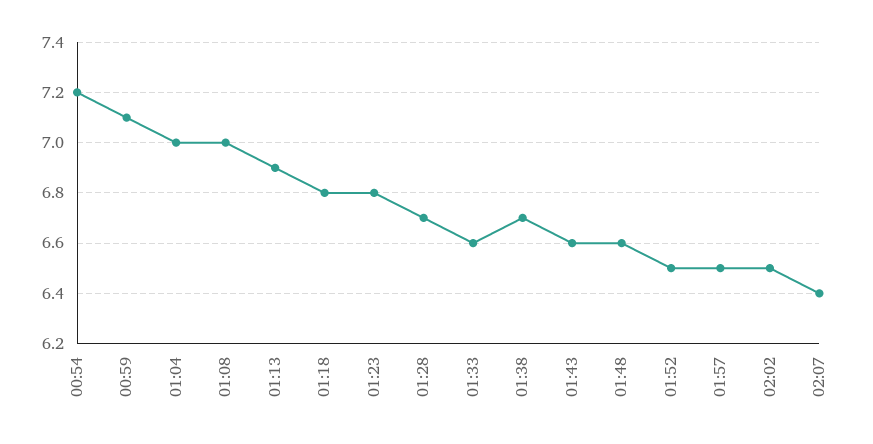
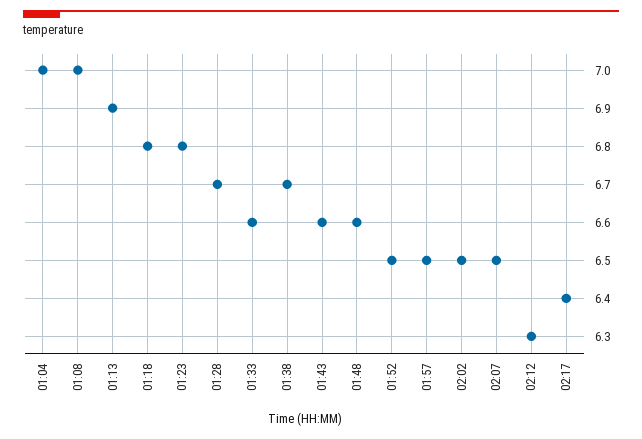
00:54: 7.2 -> none
00:59: 7.1 -> none
02:07: 6.4 -> 6.5
02:12: none -> 6.3
02:17: none -> 6.4

